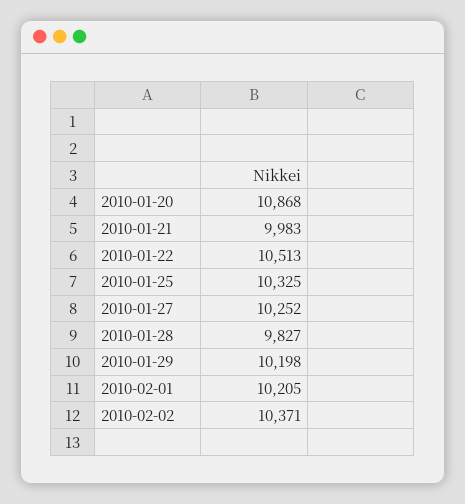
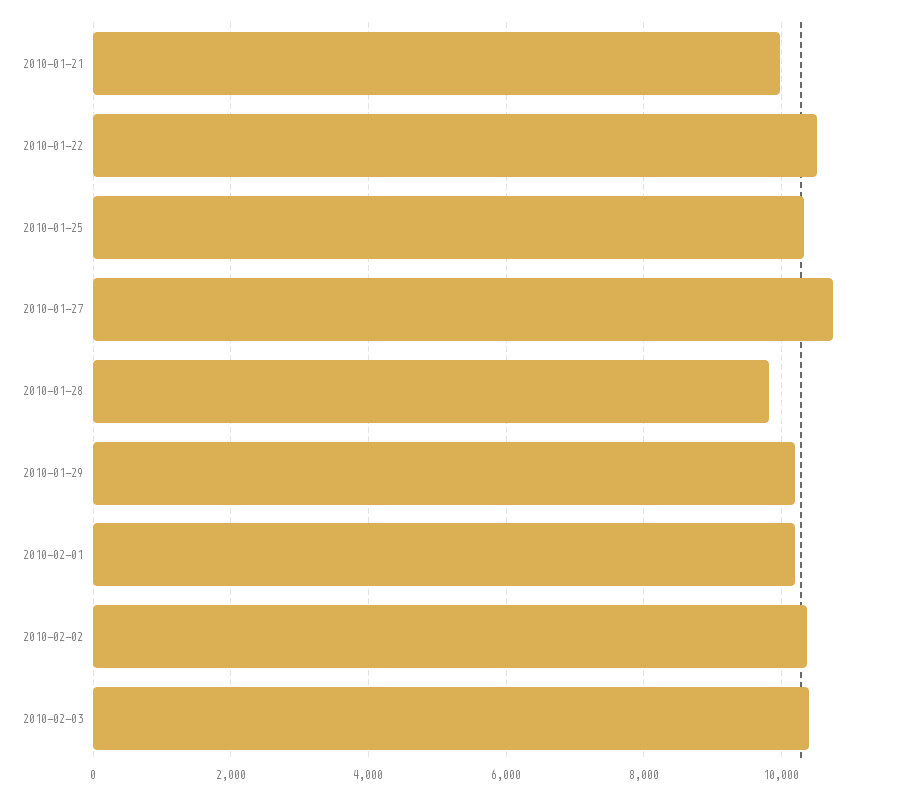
2010-01-20: 10868 -> none
2010-01-27: 10252 -> 10800
2010-02-03: none -> 10400

